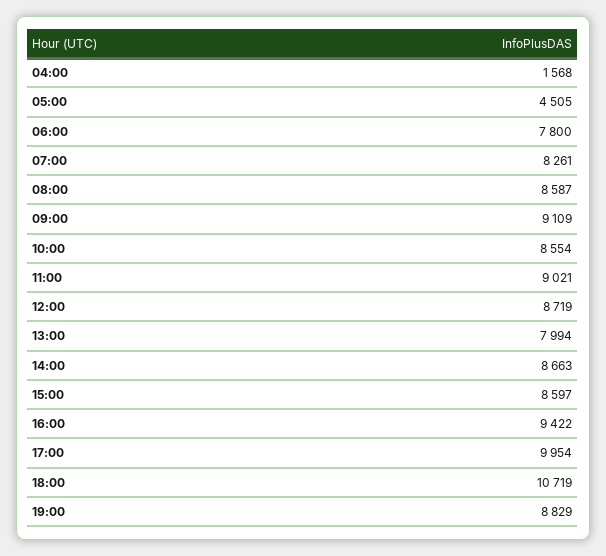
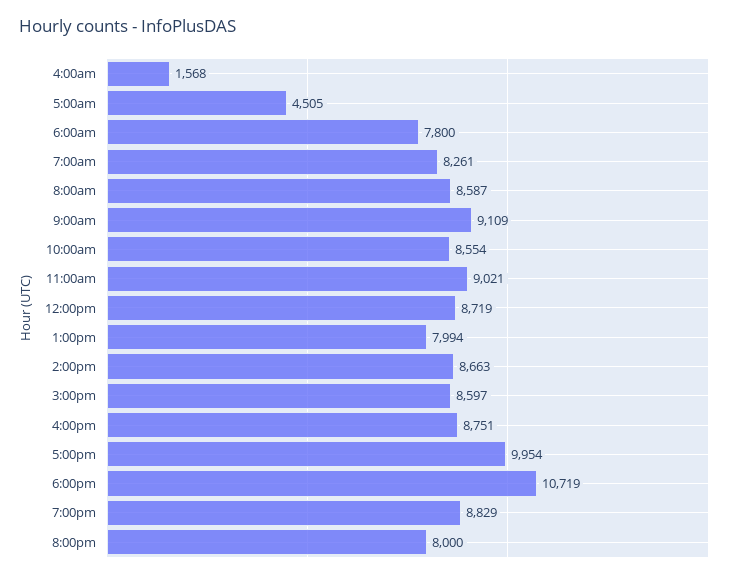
16:00: 9422 -> 8751
8:00pm: none -> 8000

